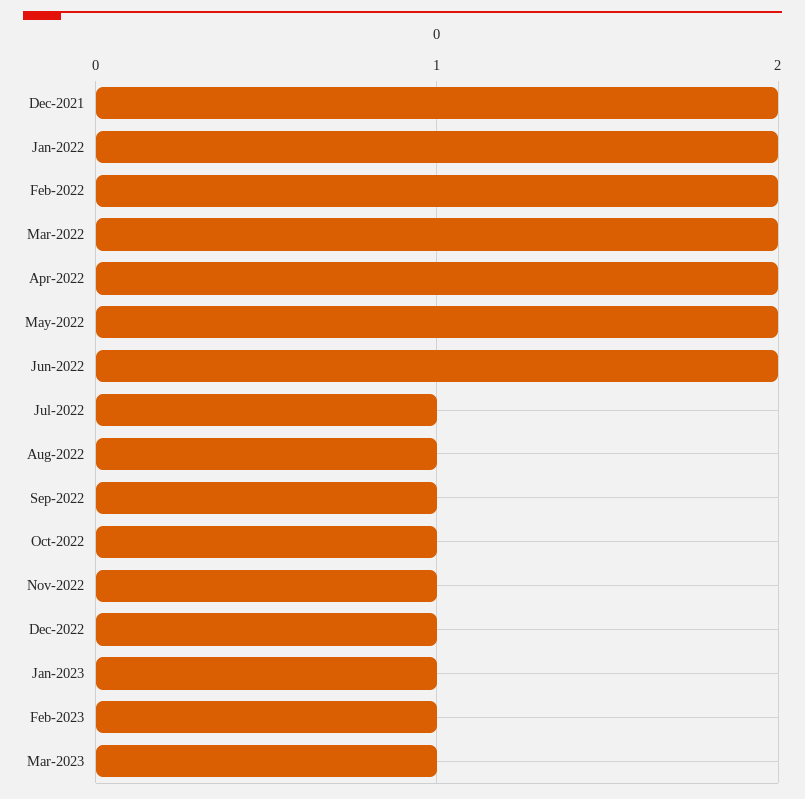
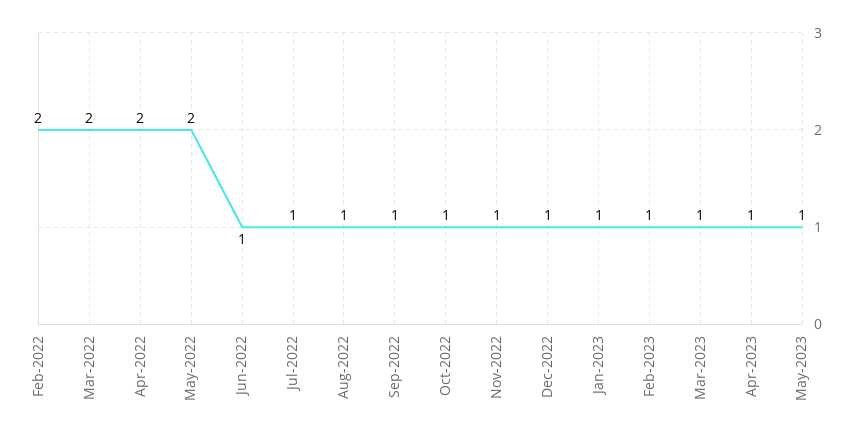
Dec-2021: 2 -> none
Jan-2022: 2 -> none
Jun-2022: 2 -> 1
Apr-2023: none -> 1
May-2023: none -> 1

